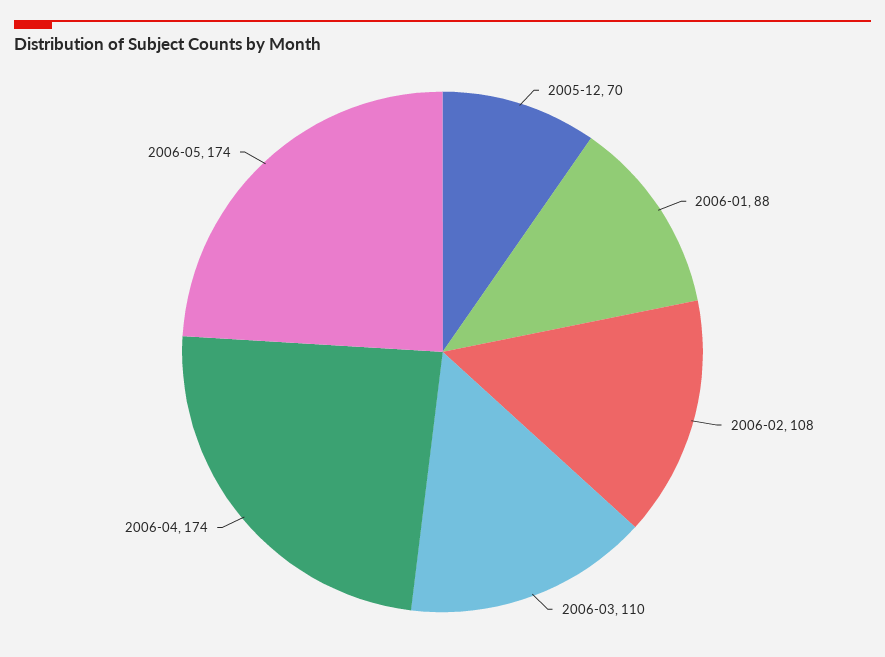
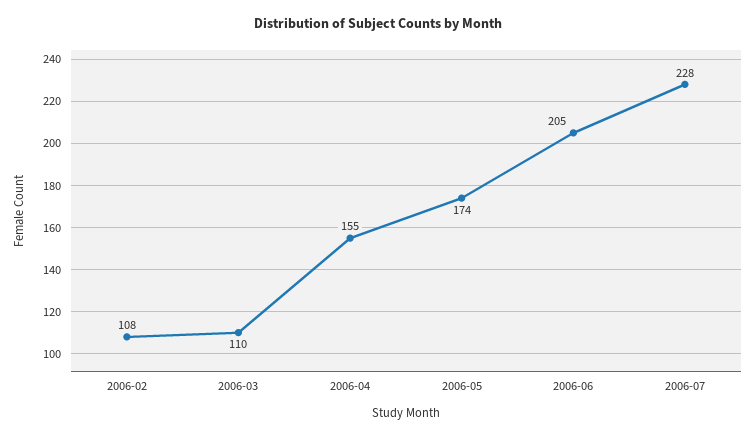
2005-12: 70 -> none
2006-01: 88 -> none
2006-04: 174 -> 155
2006-06: none -> 205
2006-07: none -> 228

